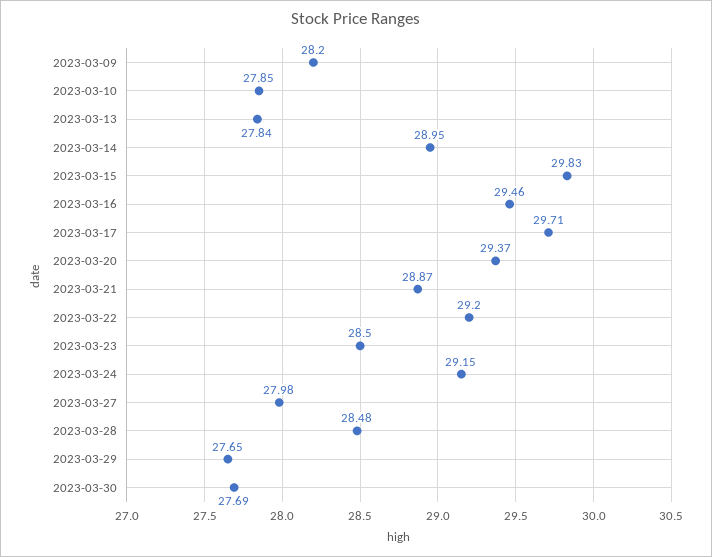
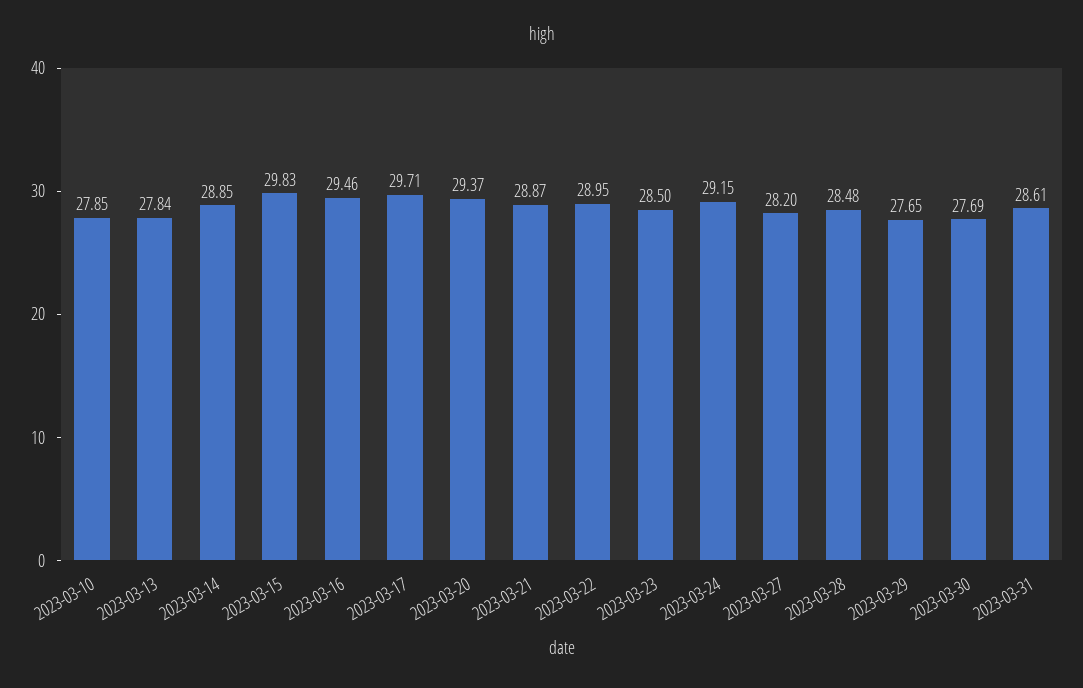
2023-03-09: 28.2 -> none
2023-03-14: 28.95 -> 28.85
2023-03-22: 29.2 -> 28.95
2023-03-27: 27.98 -> 28.2
2023-03-31: none -> 28.61

